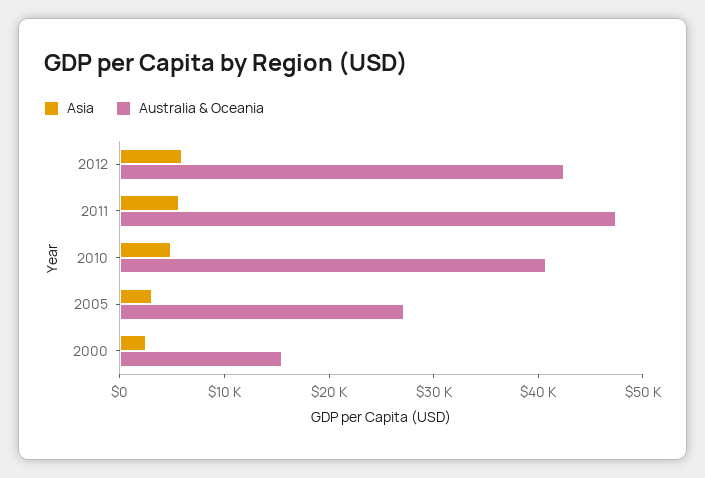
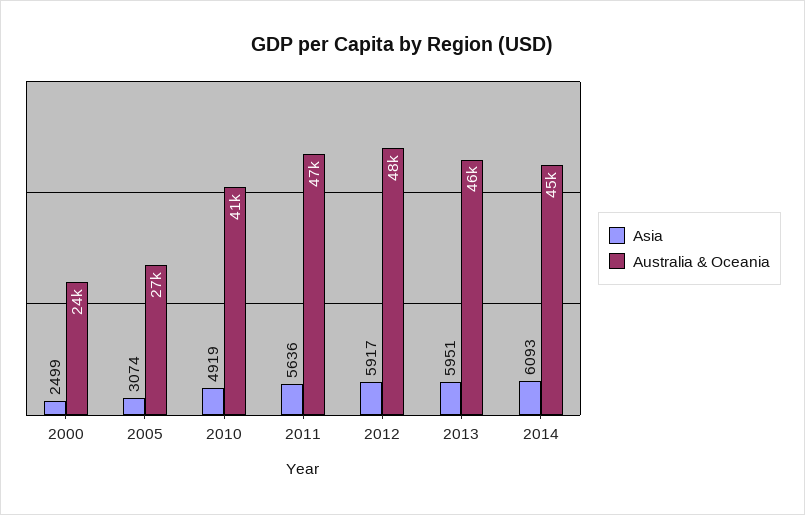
Australia & Oceania, 2012: 42000 -> 48000
Australia & Oceania, 2000: 16000 -> 24000
Asia, 2013: none -> 5951
Australia & Oceania, 2013: none -> 46000
Asia, 2014: none -> 6093
Australia & Oceania, 2014: none -> 45000

